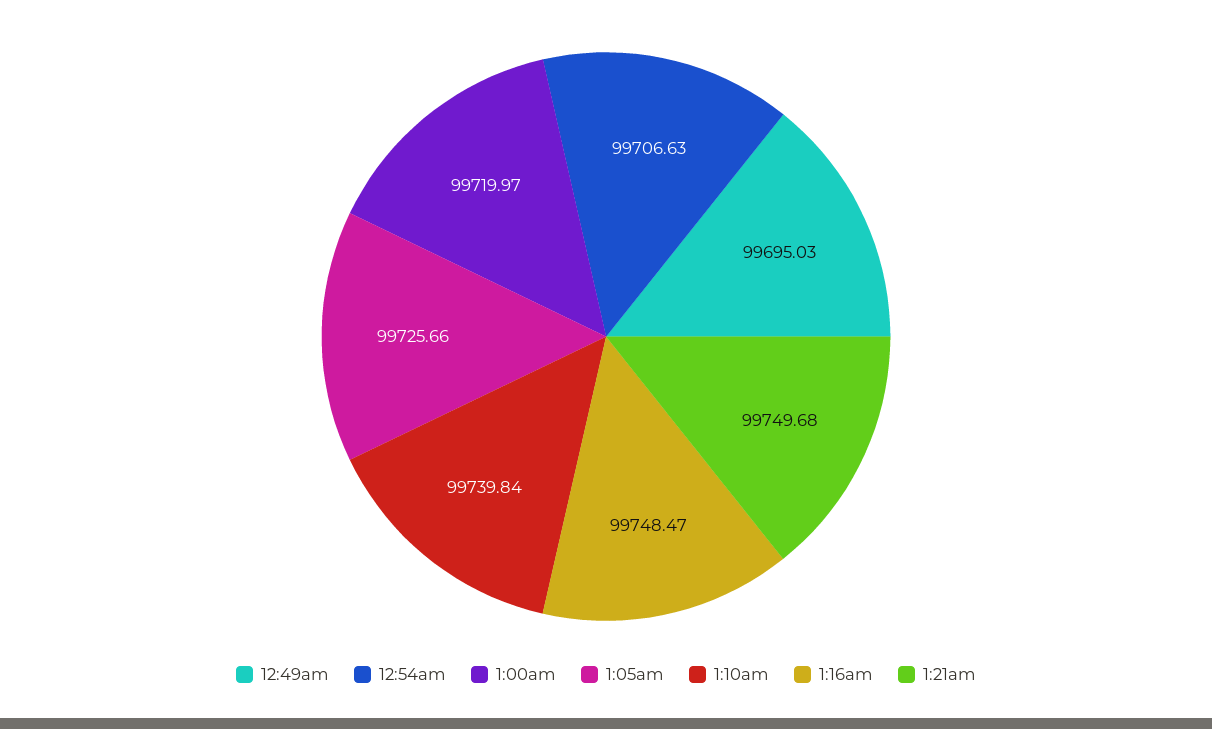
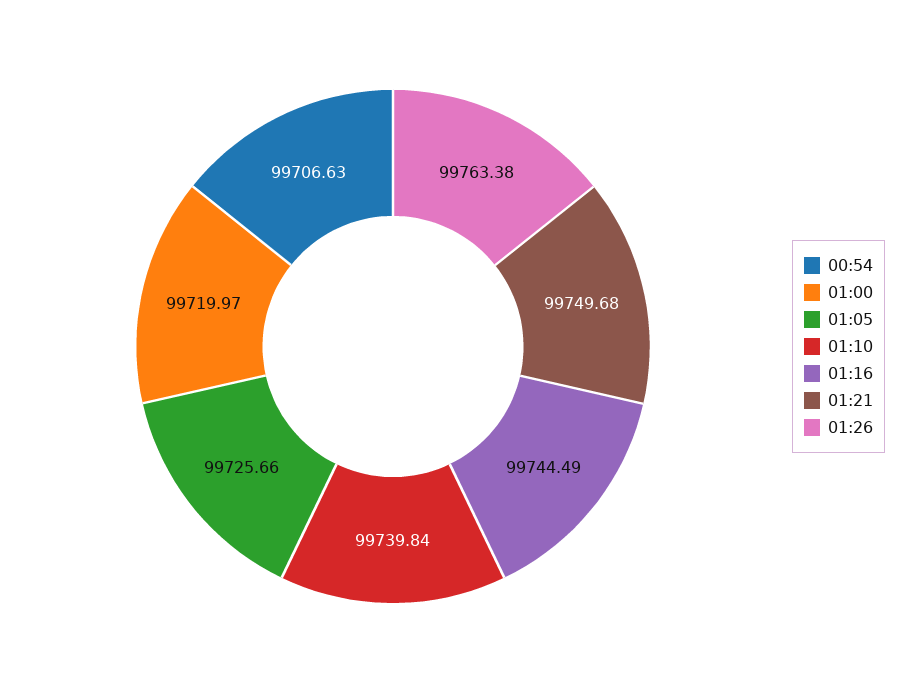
12:49am: 99695.03 -> none
1:16am: 99748.47 -> 99744.49
01:26: none -> 99763.38

